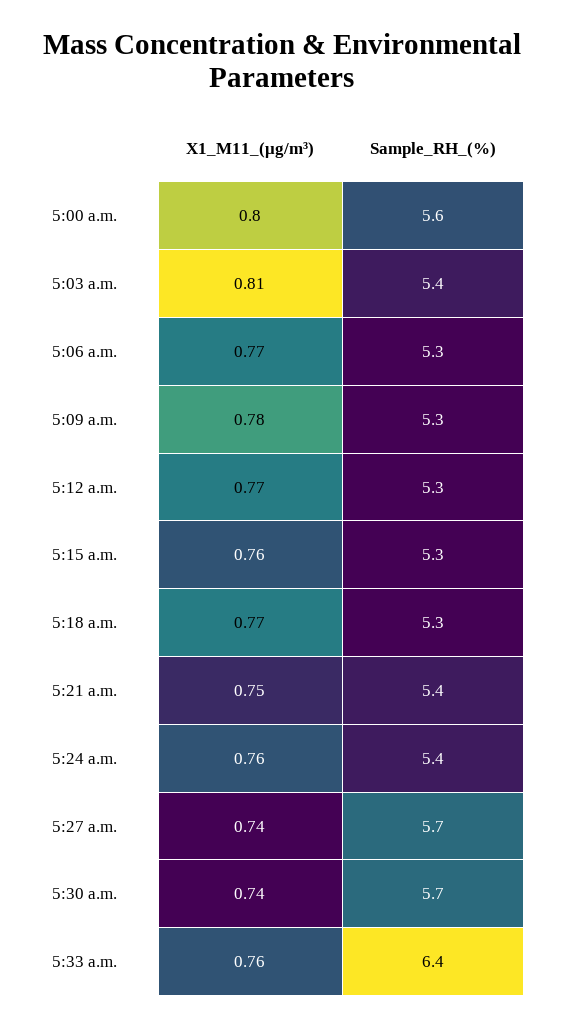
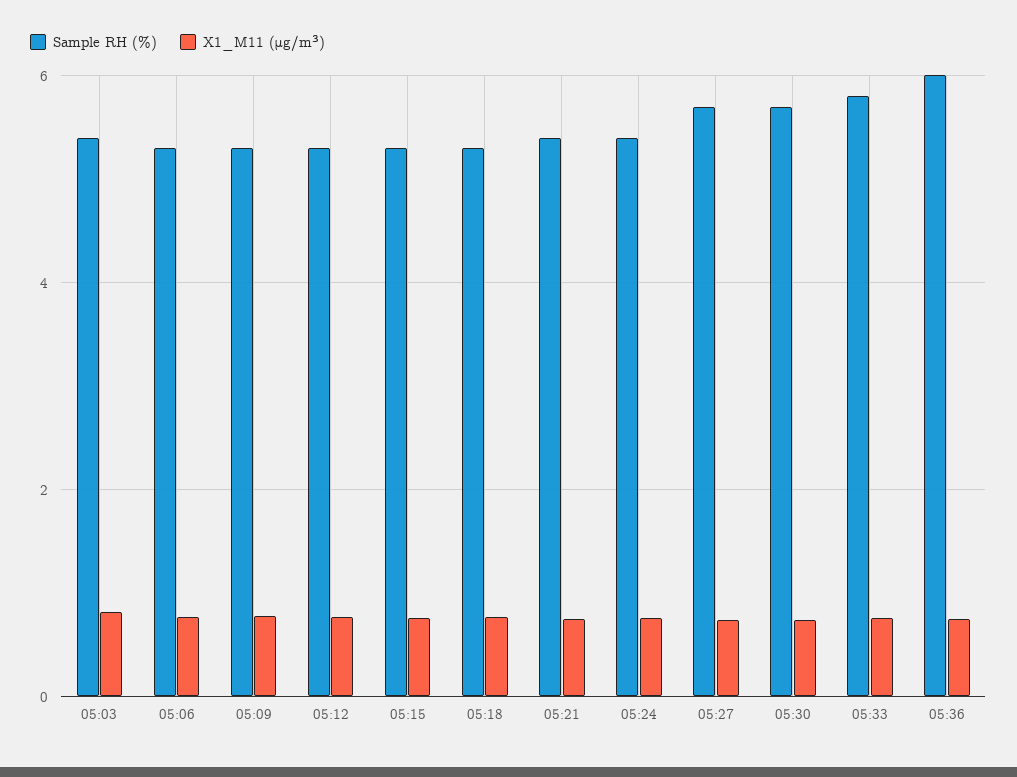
X1_M11_(μg/m³), 5:00 a.m.: 0.8 -> none
Sample_RH_(%), 5:00 a.m.: 5.6 -> none
Sample_RH_(%), 5:33 a.m.: 6.4 -> 5.8
Sample_RH_(%), 05:36: none -> 6
X1_M11_(μg/m³), 05:36: none -> 0.8

